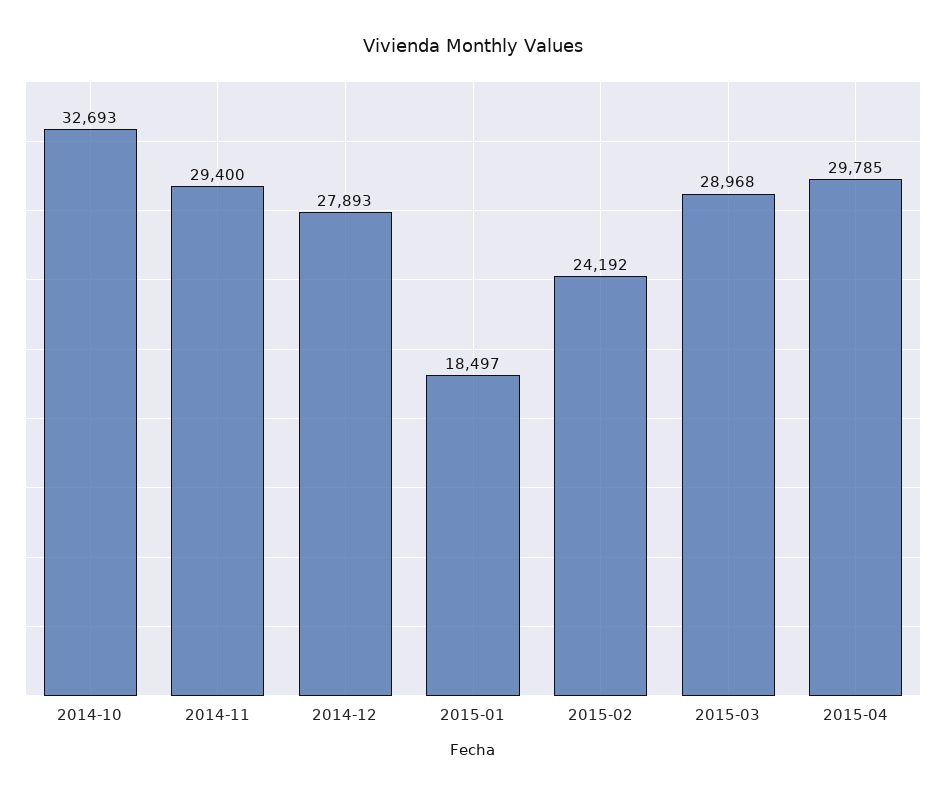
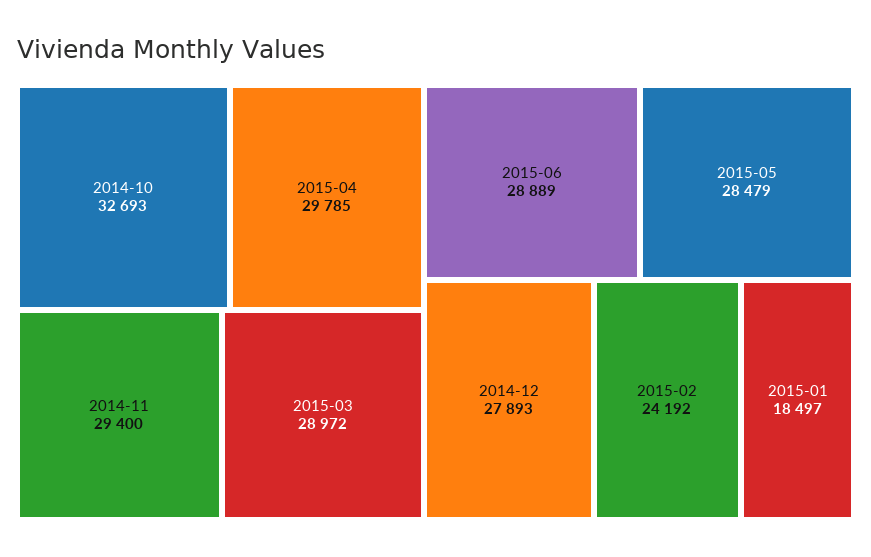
2015-03: 28968 -> 28972
2015-06: none -> 28889
2015-05: none -> 28479

